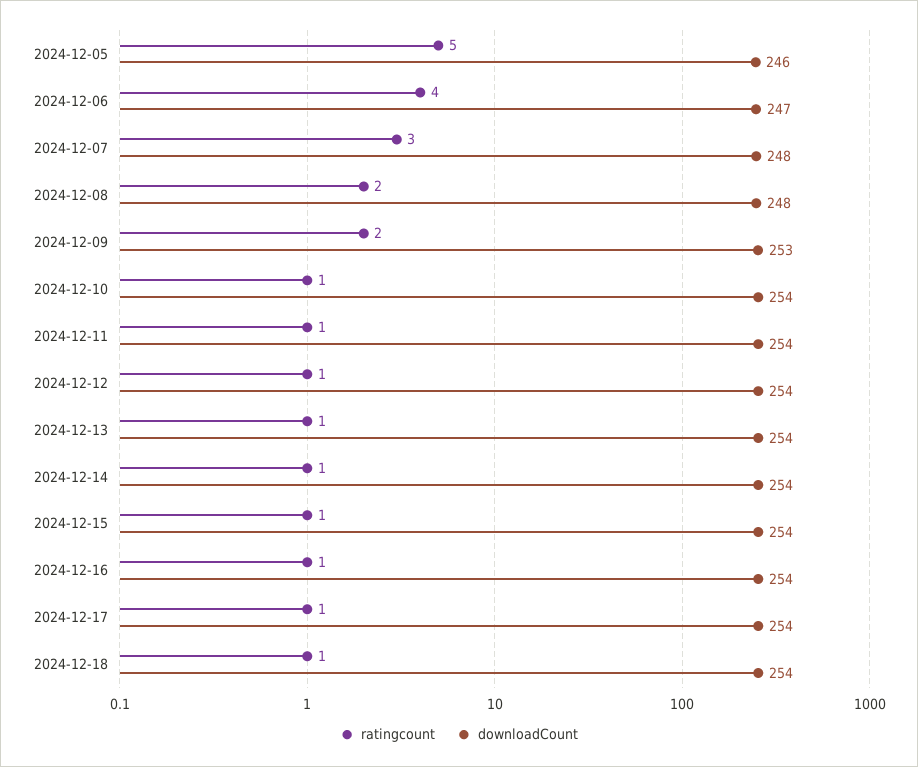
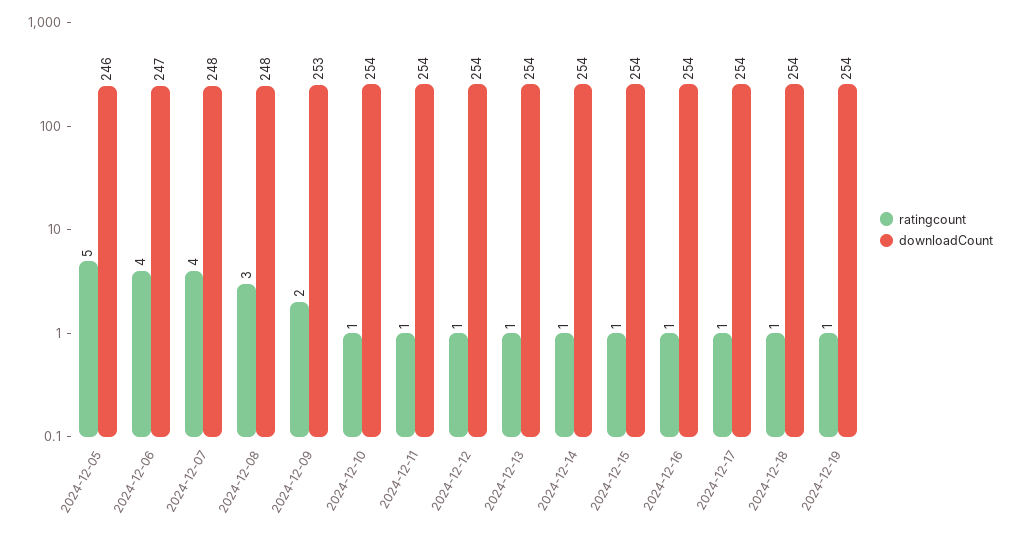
ratingcount, 2024-12-07: 3 -> 4
ratingcount, 2024-12-08: 2 -> 3
ratingcount, 2024-12-19: none -> 1
downloadCount, 2024-12-19: none -> 254

